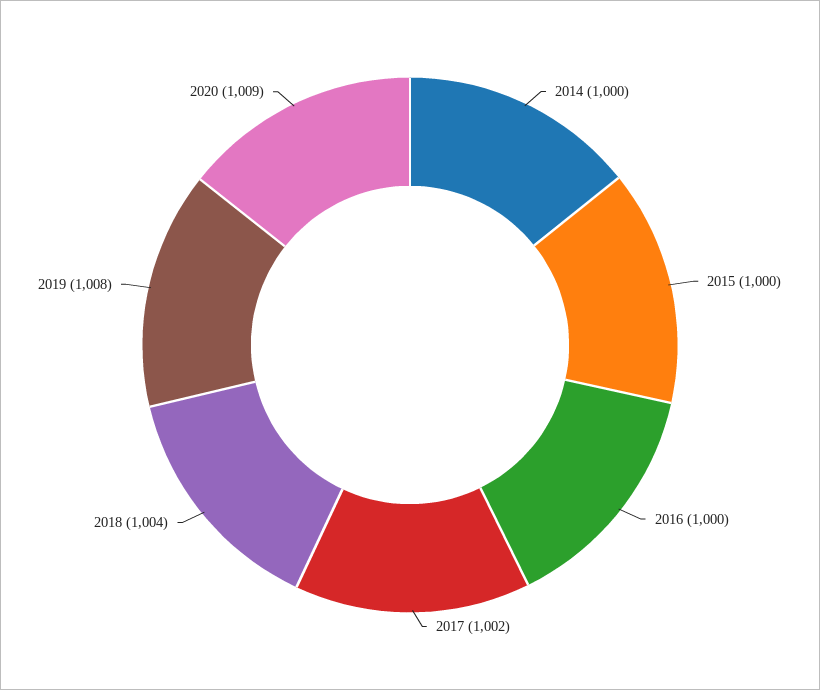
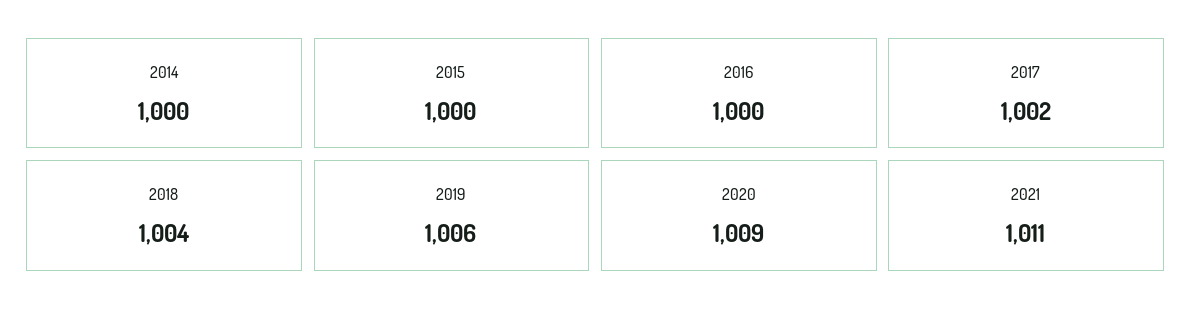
2019: 1008 -> 1006
2021: none -> 1011

